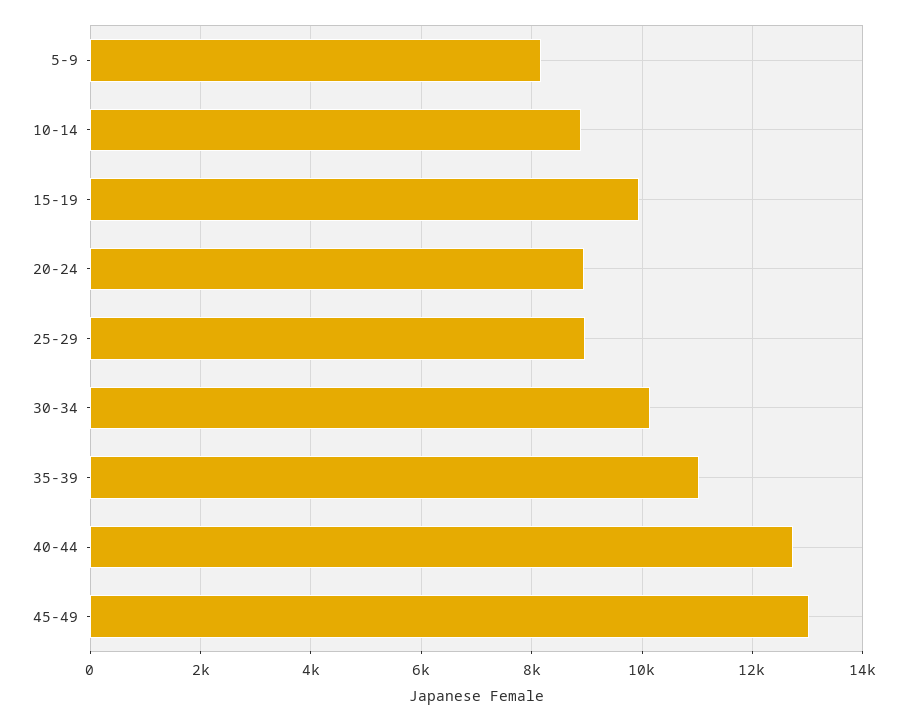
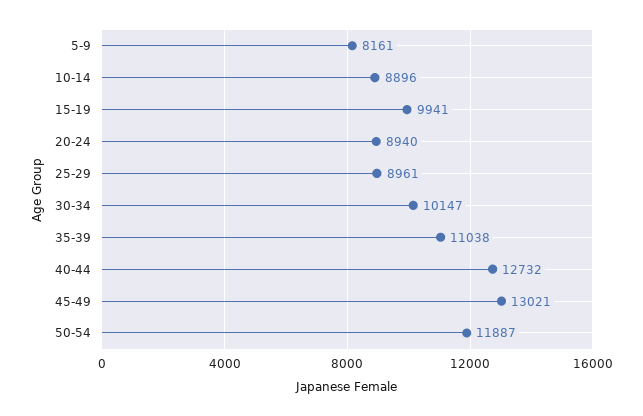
50-54: none -> 11887

